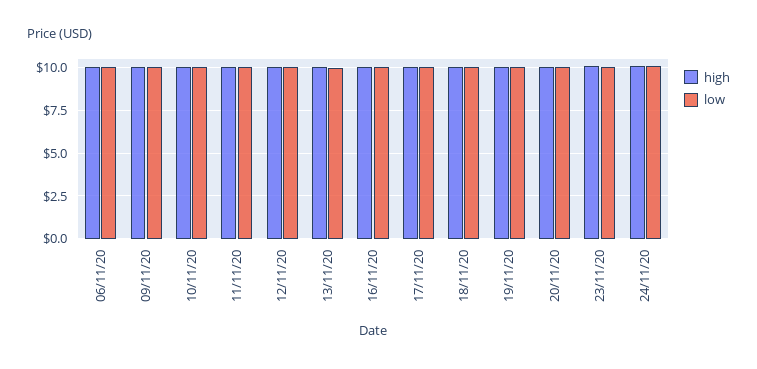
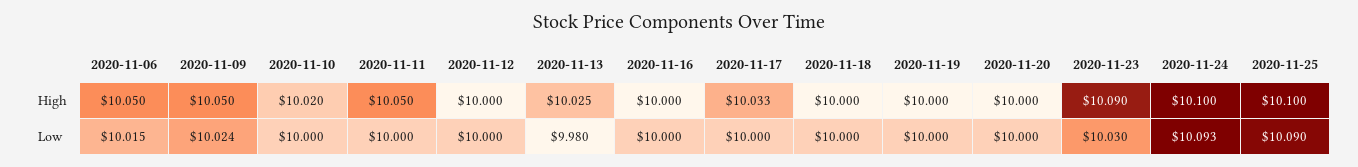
high, 2020-11-25: none -> 10.1
low, 2020-11-25: none -> 10.09

